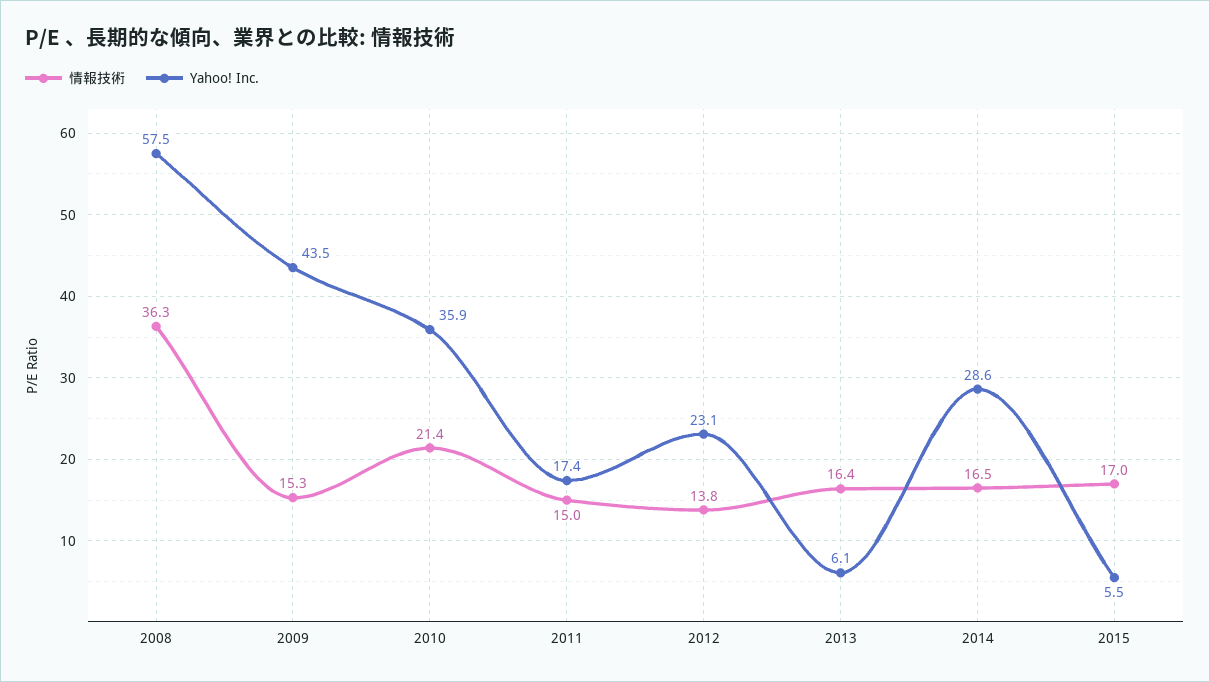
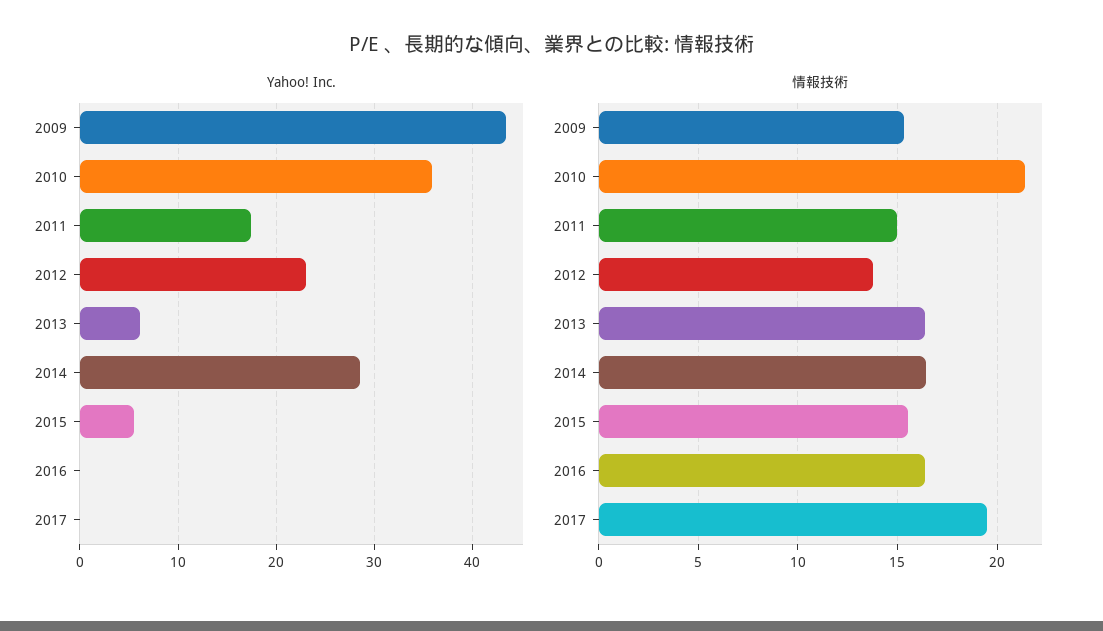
情報技術, 2008: 36.3 -> none
Yahoo! Inc., 2008: 57.5 -> none
情報技術, 2015: 17 -> 15.5
Yahoo! Inc., 2016: none -> 0
Yahoo! Inc., 2017: none -> 0
情報技術, 2016: none -> 16.5
情報技術, 2017: none -> 19.5

